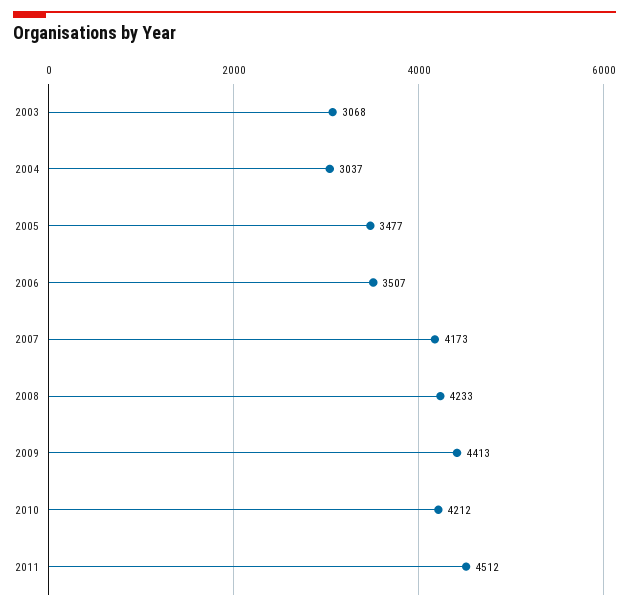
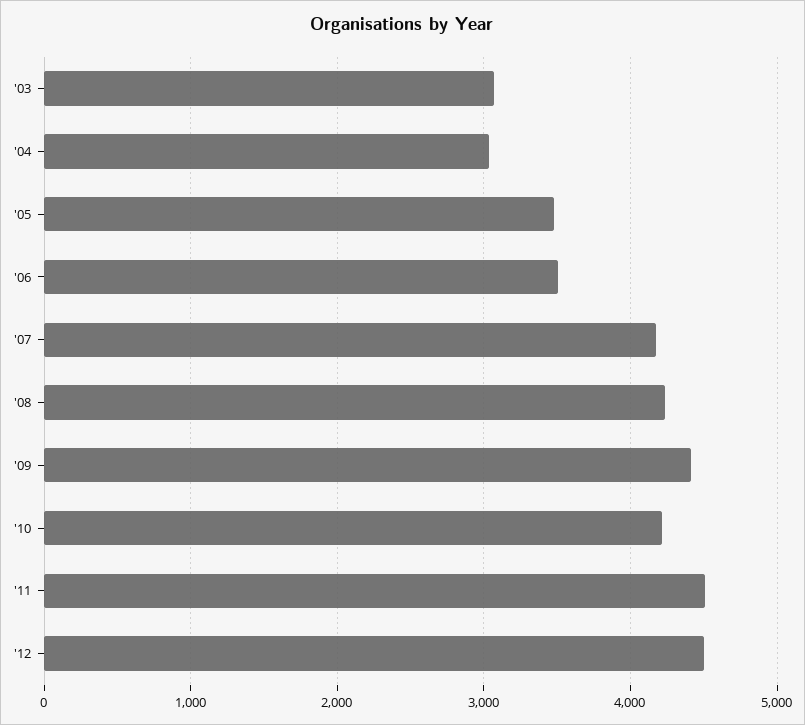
'12: none -> 4500

